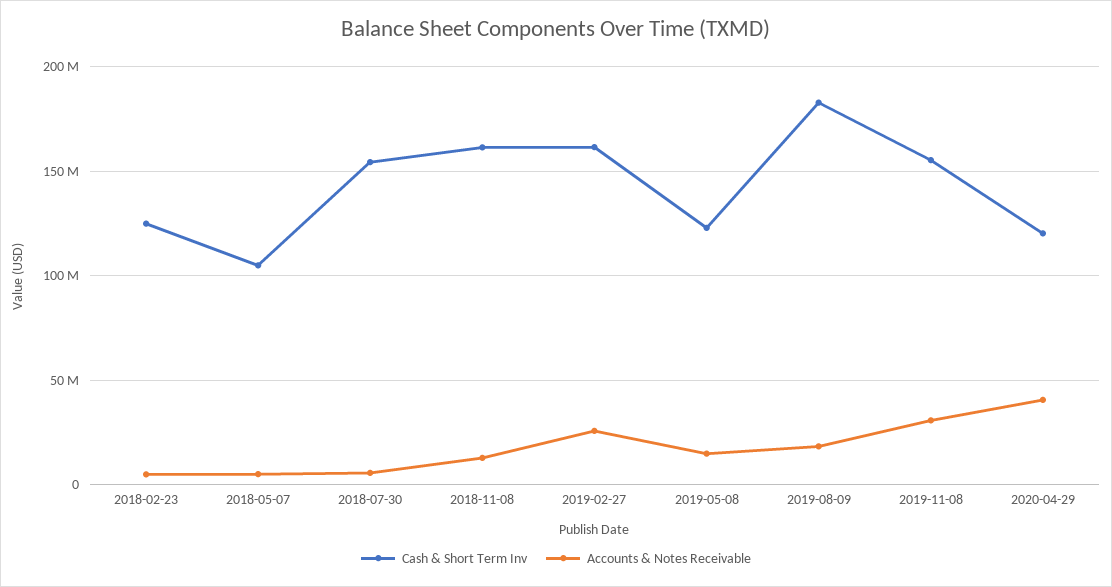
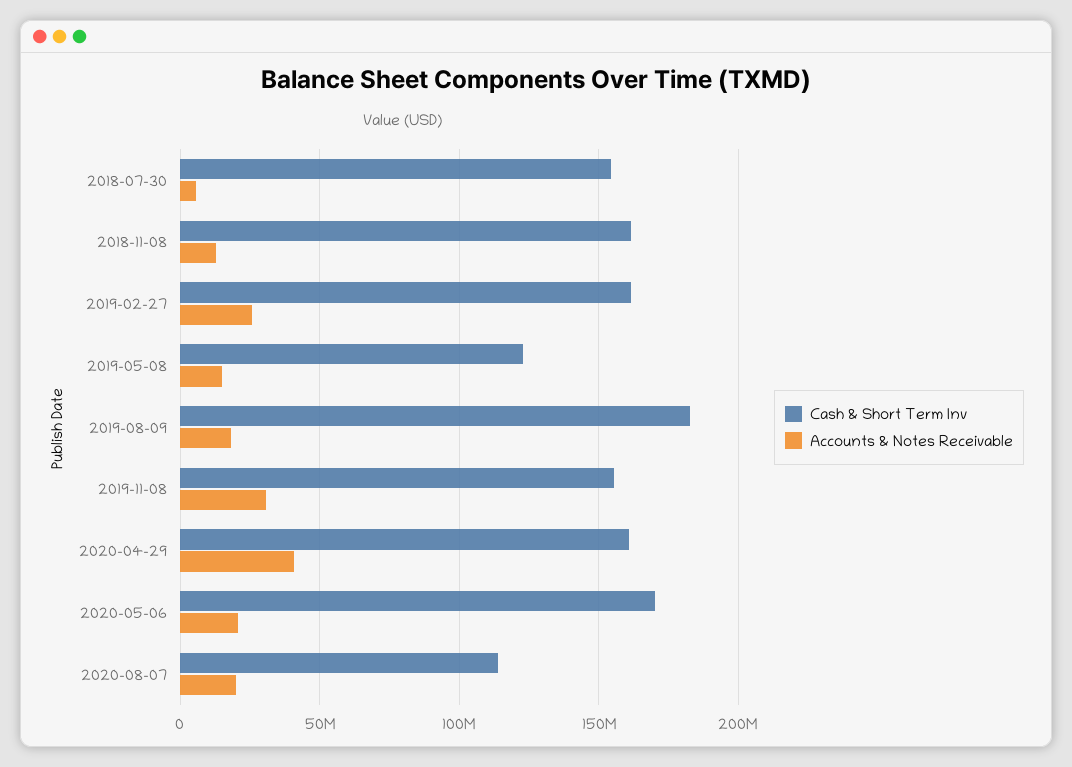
Cash & Short Term Inv, 2018-02-23: 125000000 -> none
Accounts & Notes Receivable, 2018-02-23: 5000000 -> none
Cash & Short Term Inv, 2018-05-07: 105000000 -> none
Accounts & Notes Receivable, 2018-05-07: 5000000 -> none
Cash & Short Term Inv, 2020-04-29: 120000000 -> 160000000
Cash & Short Term Inv, 2020-05-06: none -> 170000000
Accounts & Notes Receivable, 2020-05-06: none -> 20000000
Cash & Short Term Inv, 2020-08-07: none -> 115000000
Accounts & Notes Receivable, 2020-08-07: none -> 20000000

